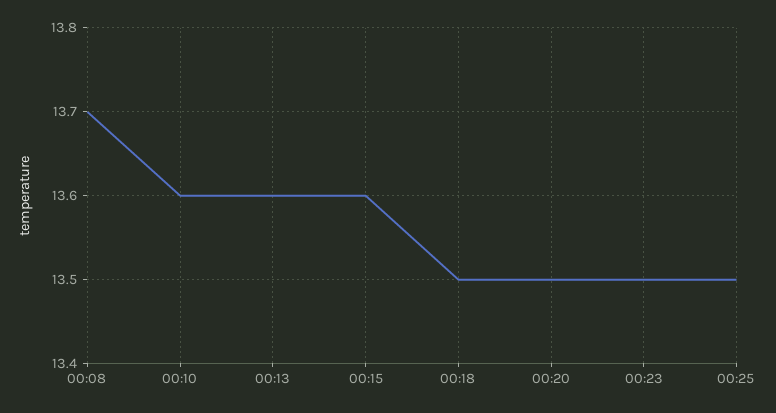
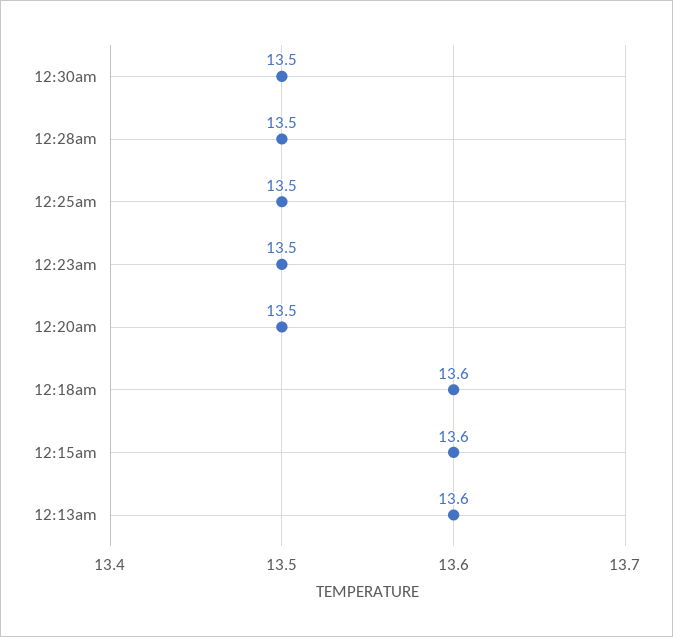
00:08: 13.7 -> none
00:10: 13.6 -> none
00:18: 13.5 -> 13.6
12:30am: none -> 13.5
12:28am: none -> 13.5

